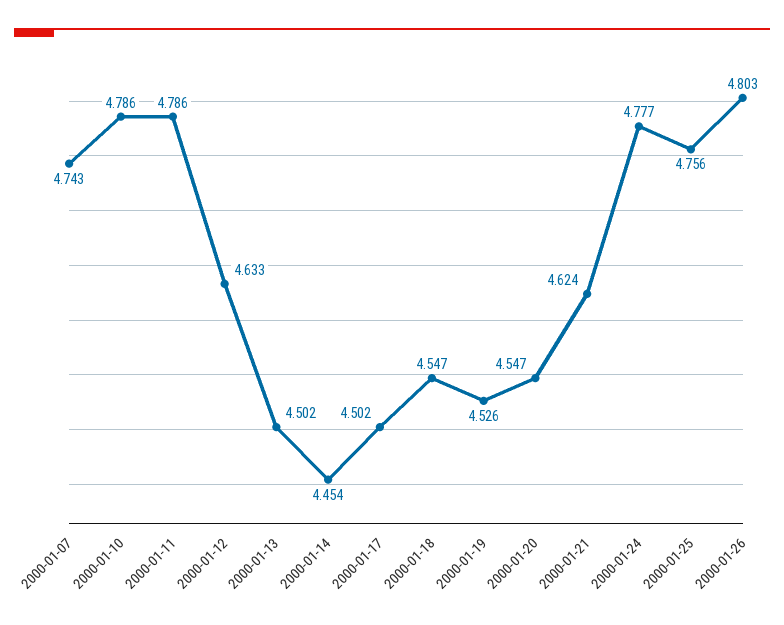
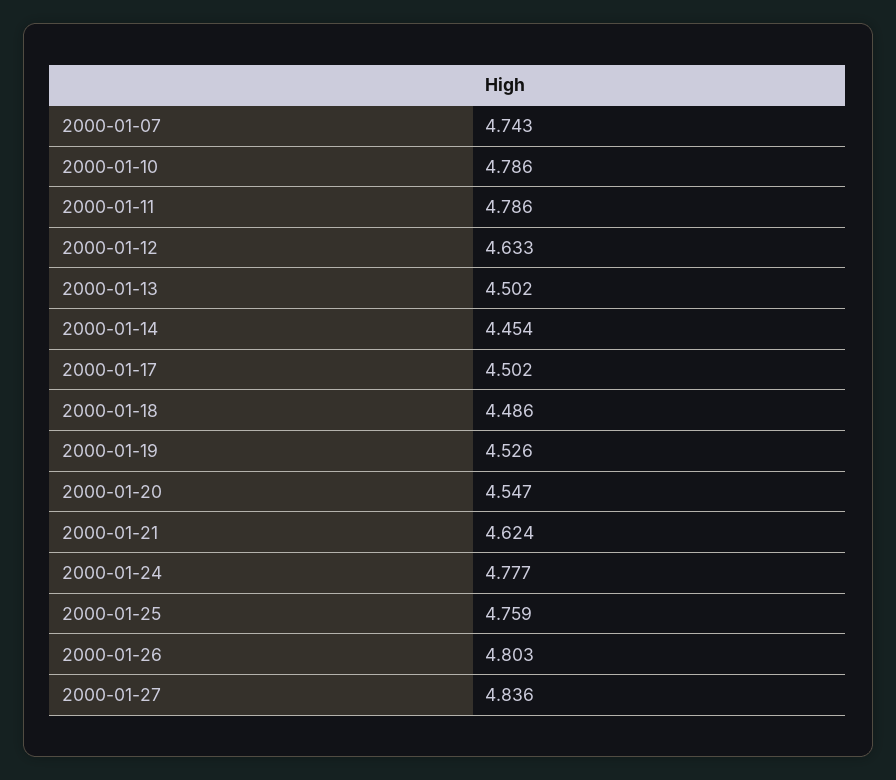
2000-01-18: 4.547 -> 4.486
2000-01-25: 4.756 -> 4.759
2000-01-27: none -> 4.836

